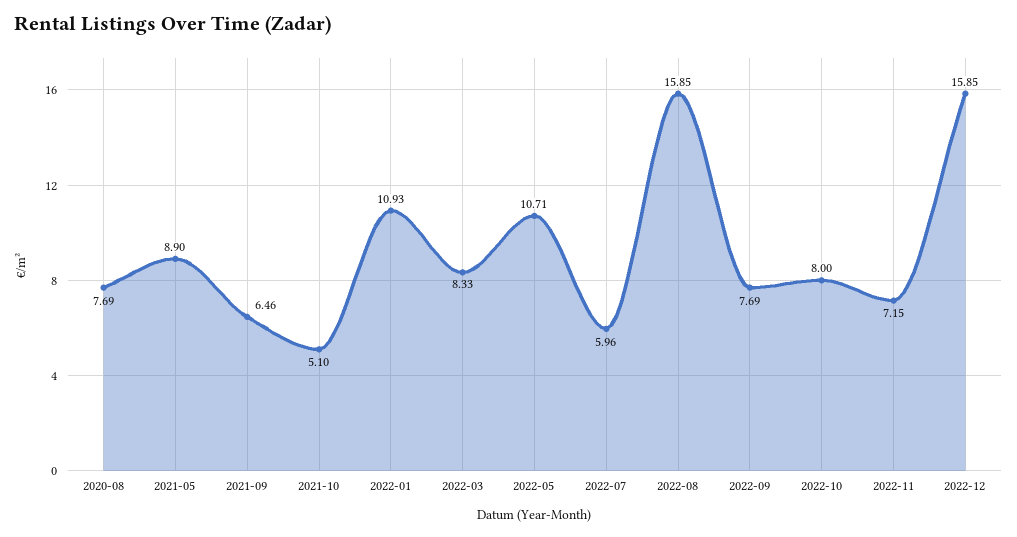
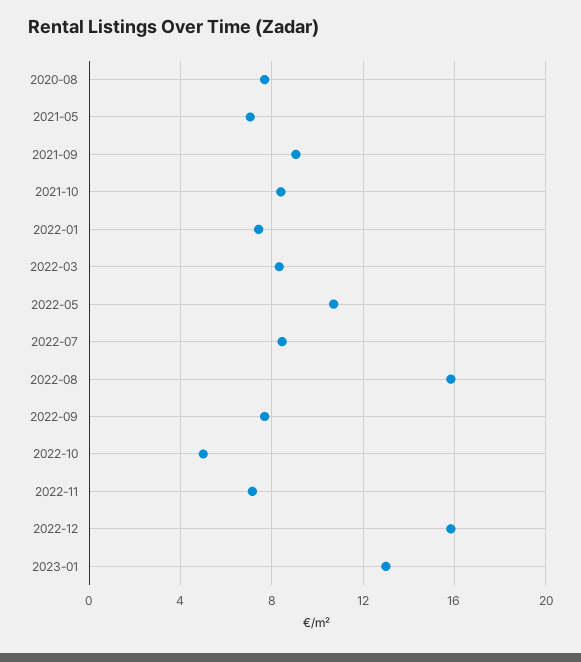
2021-05: 8.9 -> 7
2021-09: 6.46 -> 9
2021-10: 5.1 -> 8.5
2022-01: 10.93 -> 7.5
2022-07: 5.96 -> 8.5
2022-10: 8 -> 5
2023-01: none -> 13

